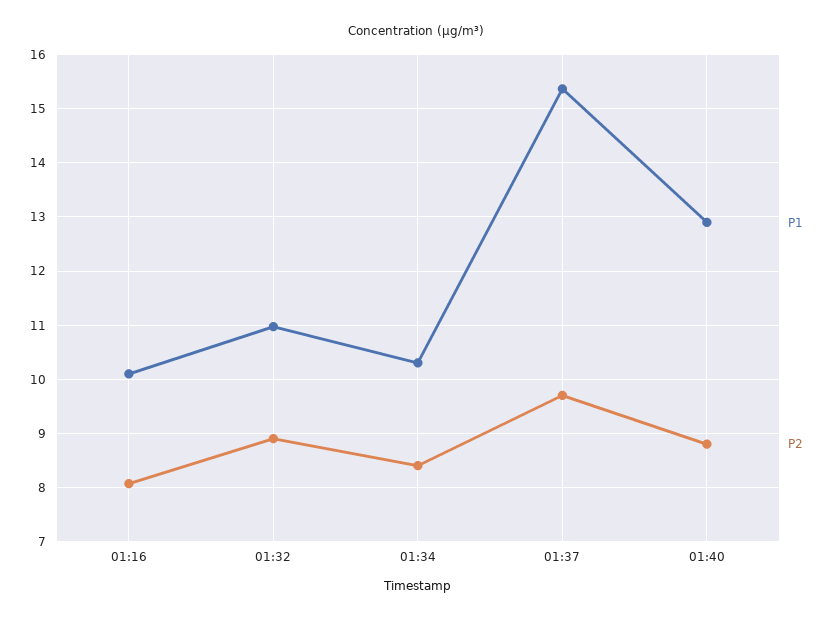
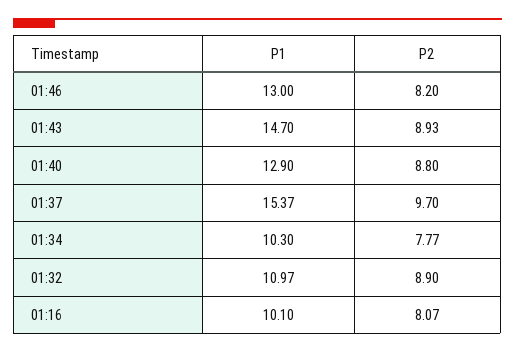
P2, 01:34: 8.4 -> 7.77
P1, 01:46: none -> 13
P2, 01:46: none -> 8.2
P1, 01:43: none -> 14.7
P2, 01:43: none -> 8.93

